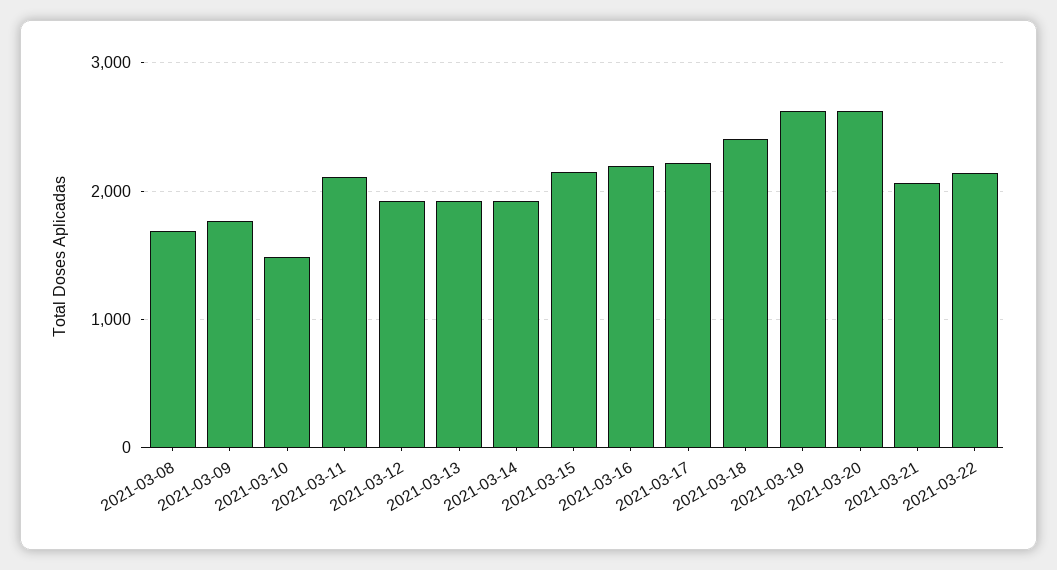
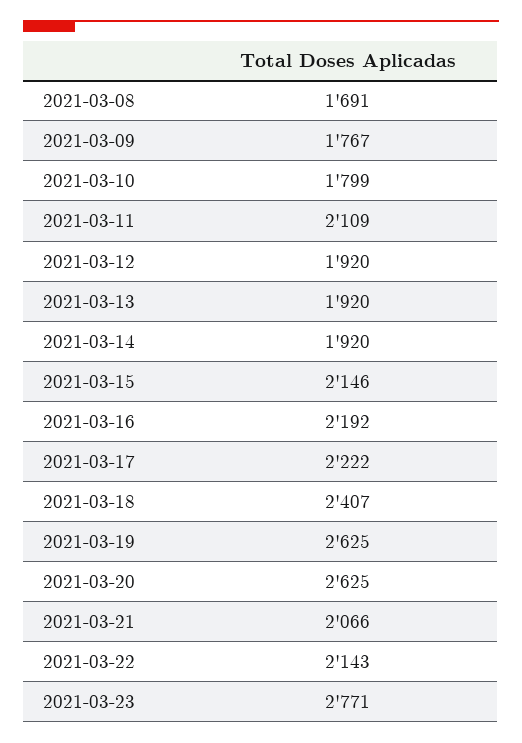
2021-03-10: 1500 -> 1799
2021-03-23: none -> 2771

